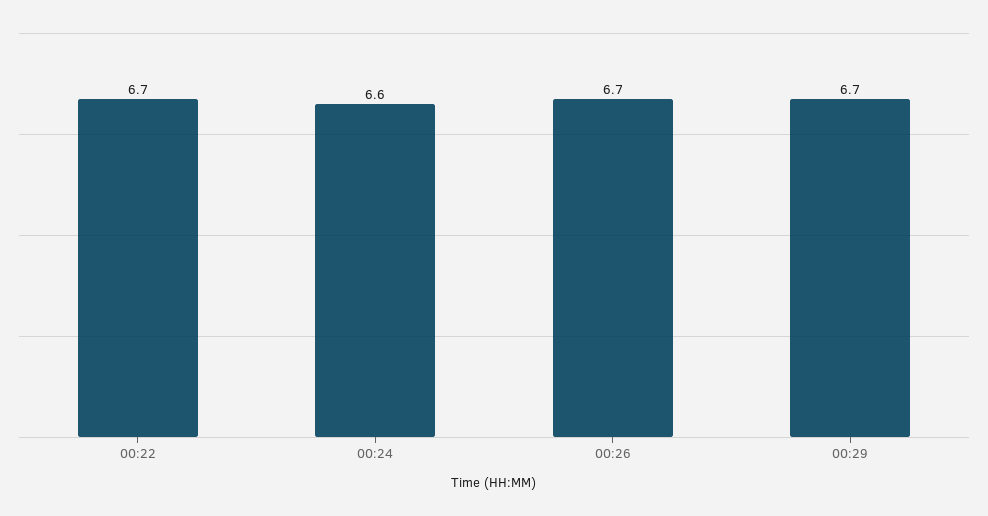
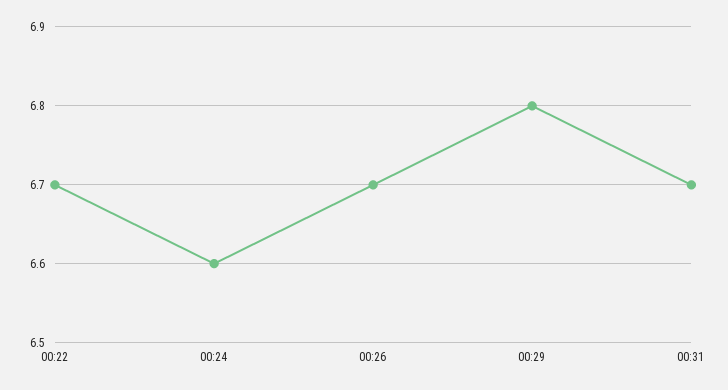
00:29: 6.7 -> 6.8
00:31: none -> 6.7

